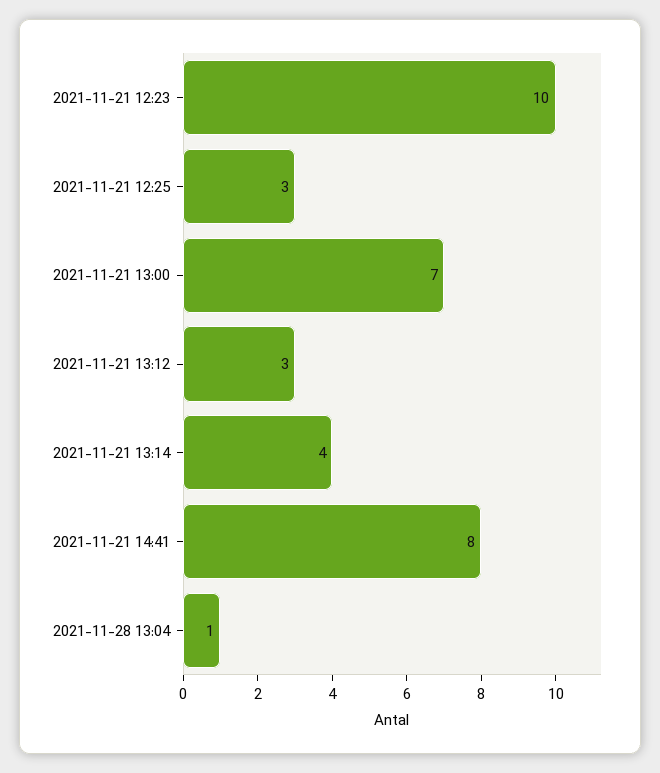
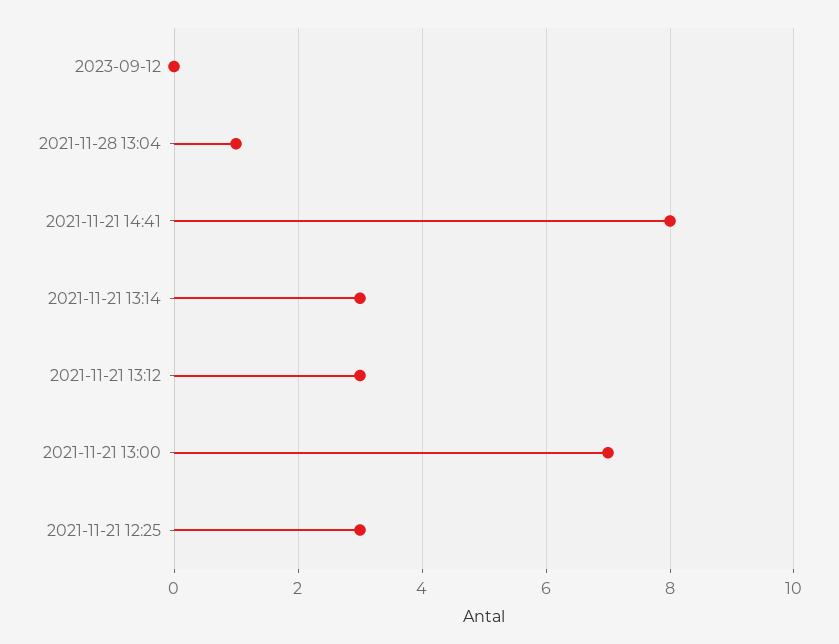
2021-11-21 12:23: 10 -> none
2021-11-21 13:14: 4 -> 3
2023-09-12: none -> 0

